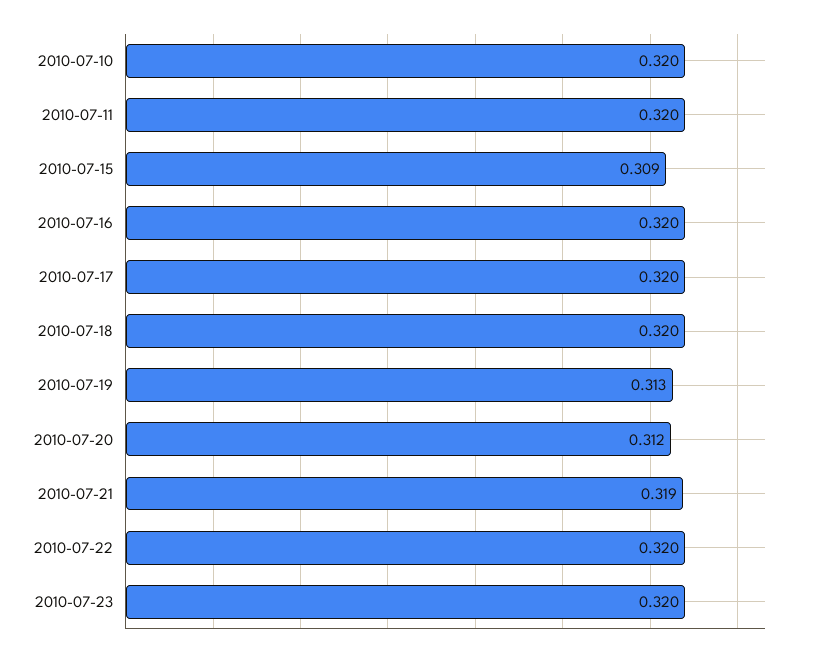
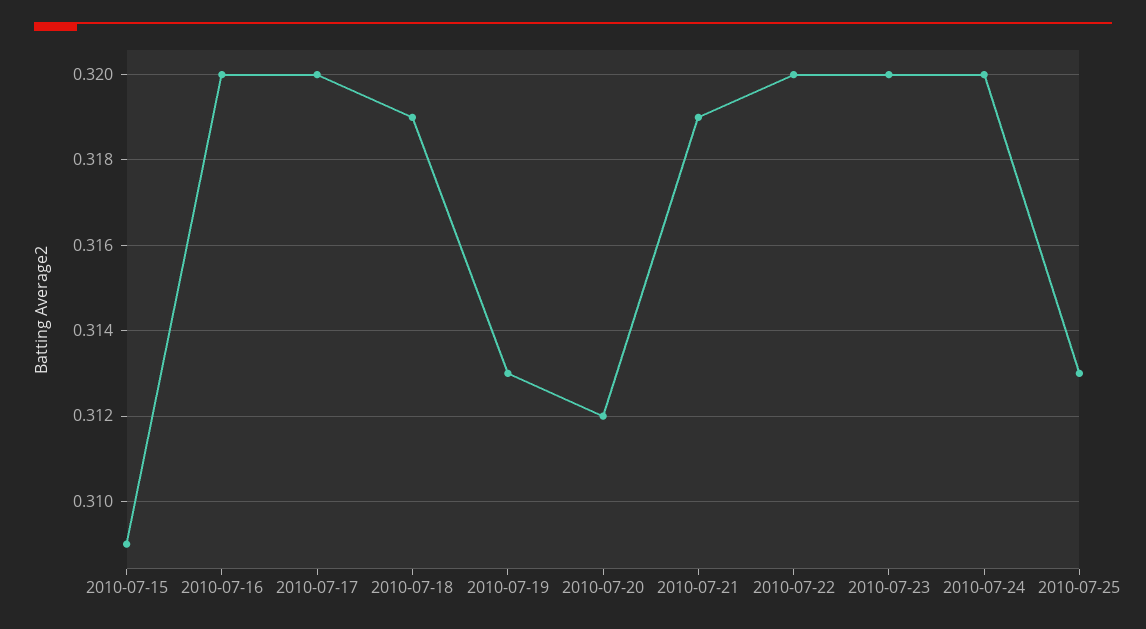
2010-07-10: 0.32 -> none
2010-07-11: 0.32 -> none
2010-07-18: 0.32 -> 0.319
2010-07-24: none -> 0.32
2010-07-25: none -> 0.313

